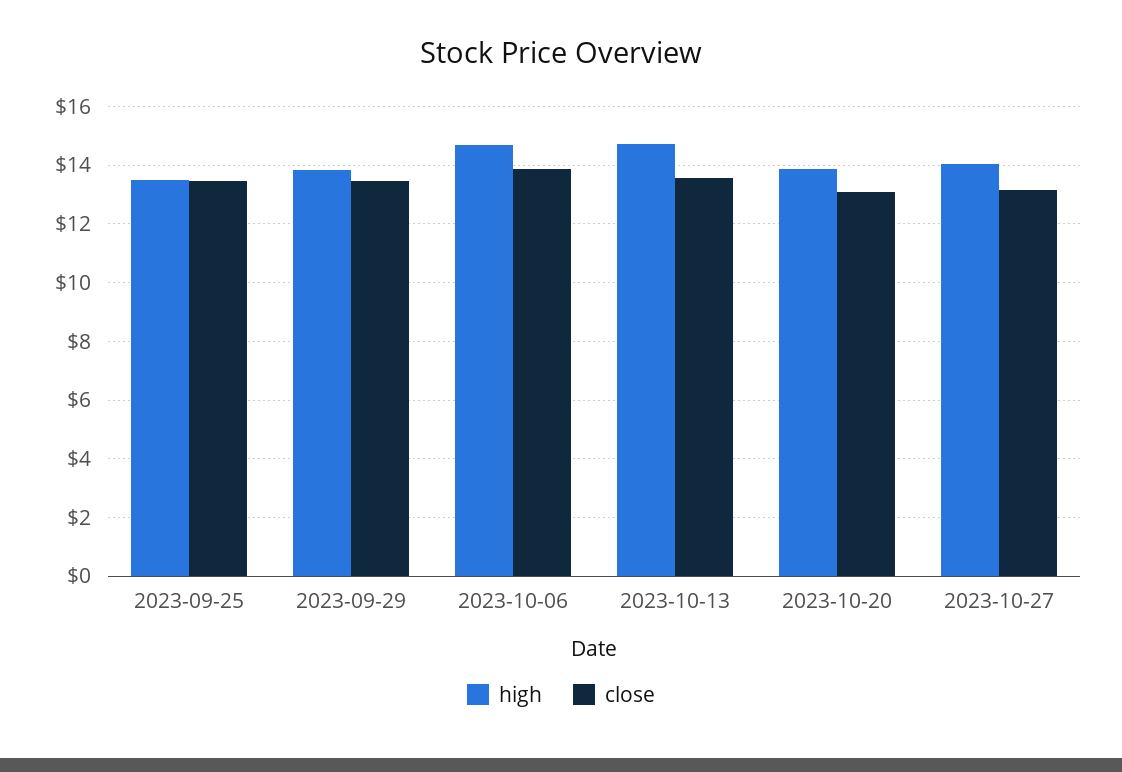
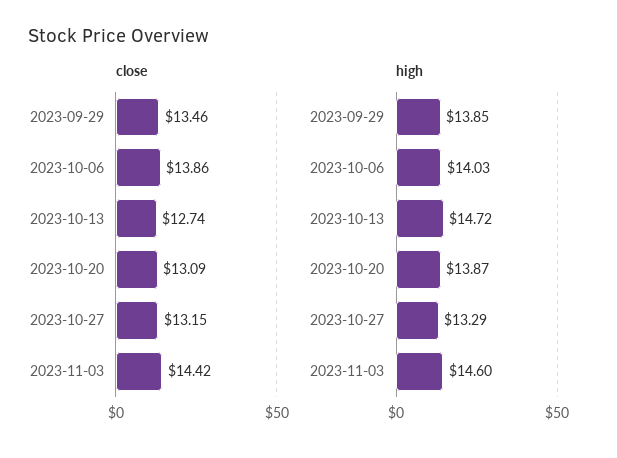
high, 2023-09-25: 13.5 -> none
close, 2023-09-25: 13.5 -> none
high, 2023-10-06: 14.75 -> 14.03
close, 2023-10-13: 13.5 -> 12.74
high, 2023-10-27: 14 -> 13.29
close, 2023-11-03: none -> 14.42
high, 2023-11-03: none -> 14.6

